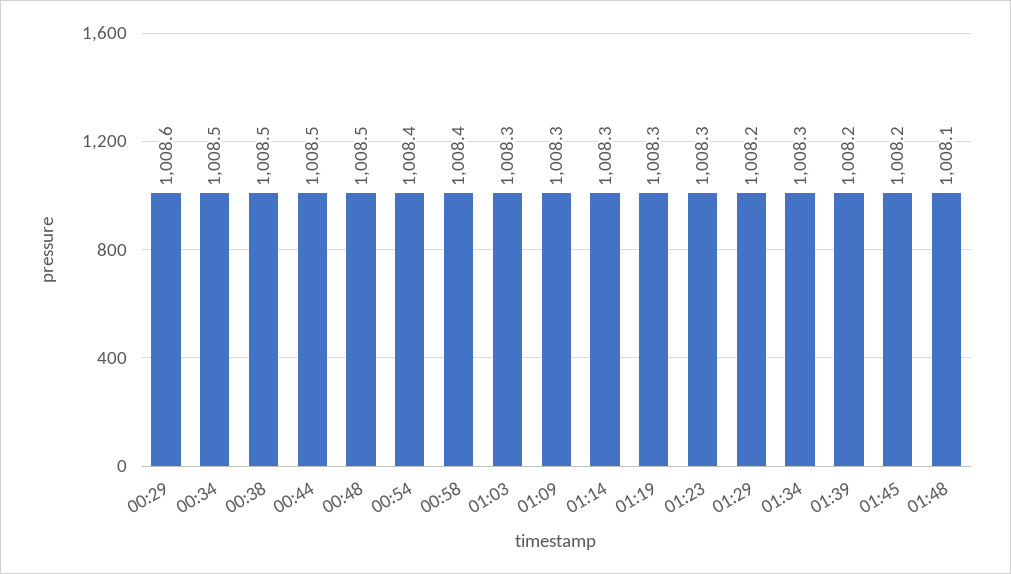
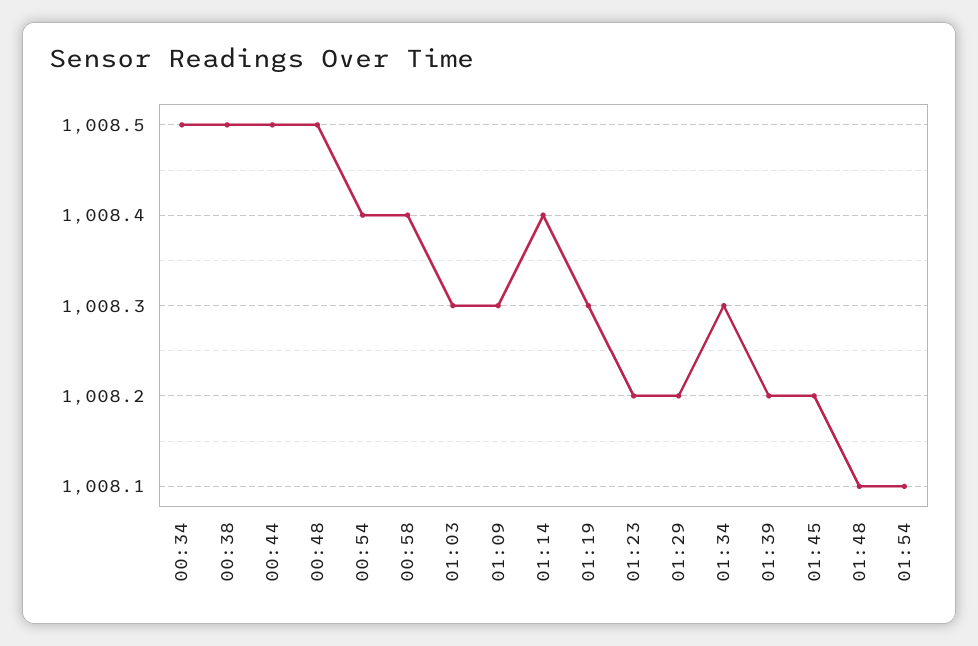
00:29: 1008.6 -> none
01:14: 1008.3 -> 1008.4
01:23: 1008.3 -> 1008.2
01:54: none -> 1008.1

